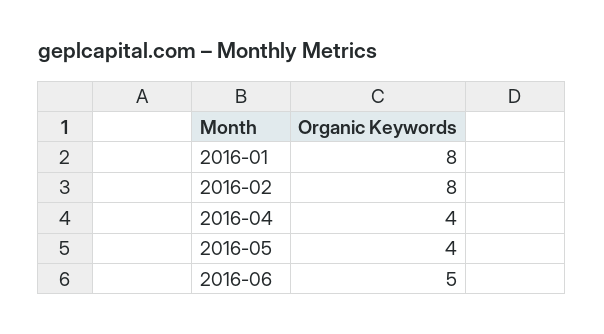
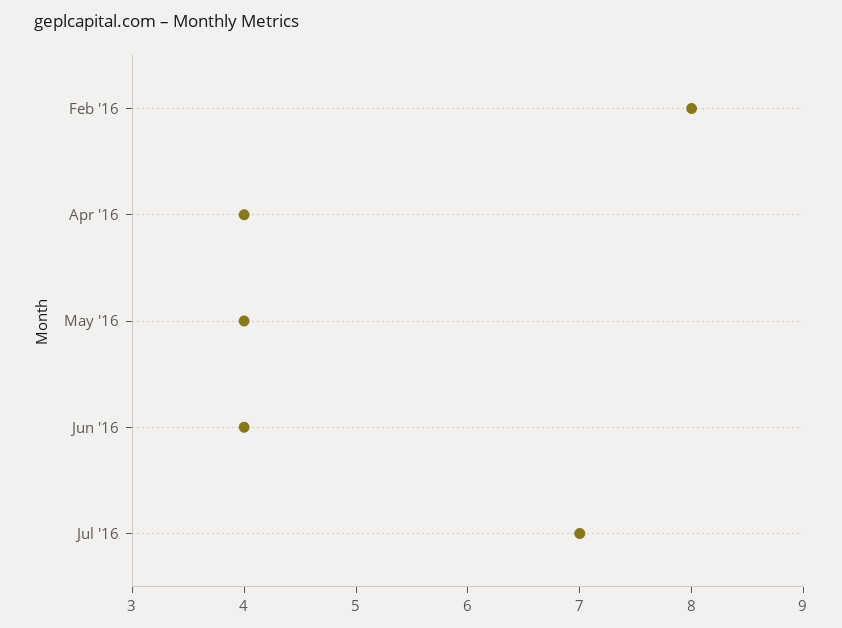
2016-01: 8 -> none
2016-06: 5 -> 4
Jul '16: none -> 7

